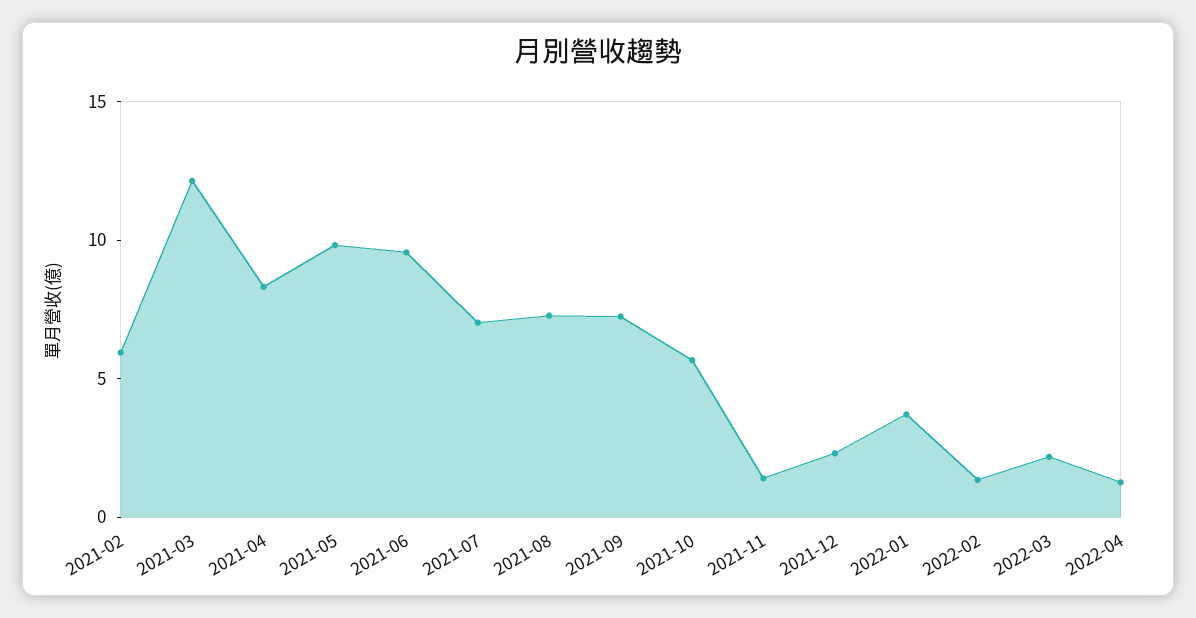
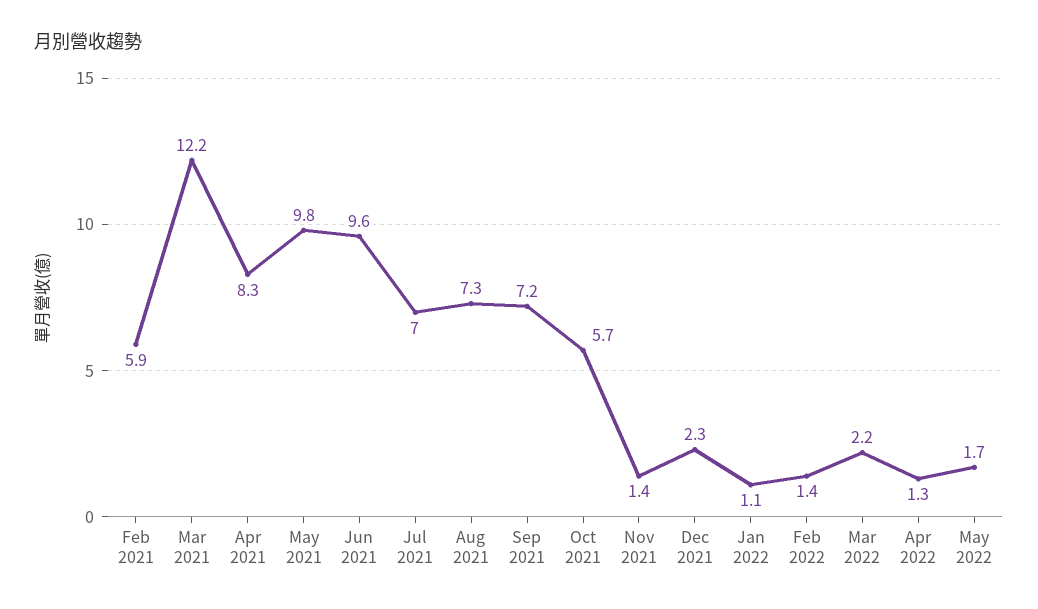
2022-01: 4 -> 1.1
May 2022: none -> 1.7

